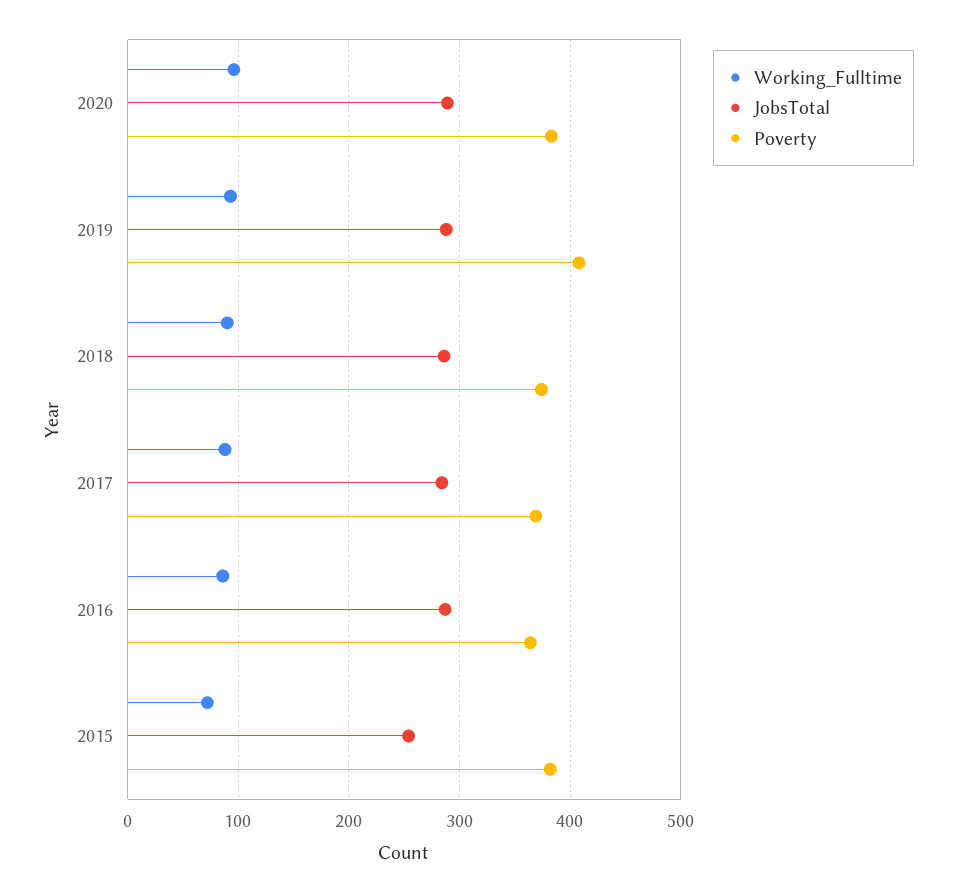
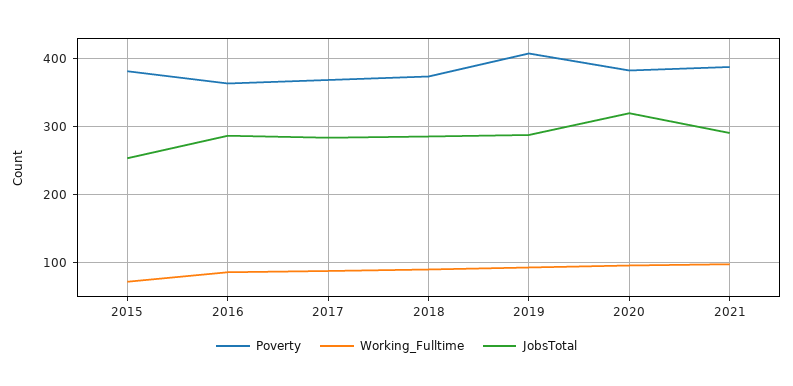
JobsTotal, 2020: 290 -> 320
Poverty, 2021: none -> 390
Working_Fulltime, 2021: none -> 100
JobsTotal, 2021: none -> 290

